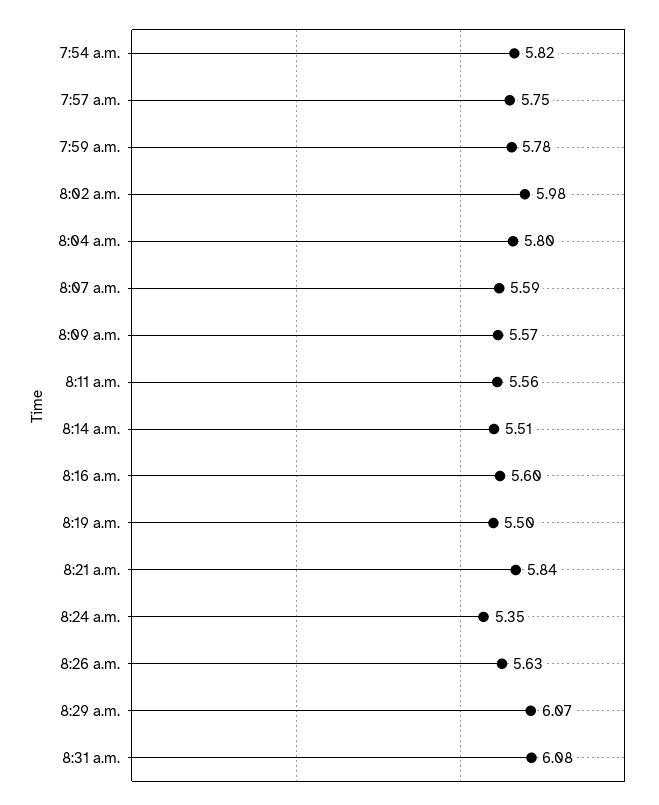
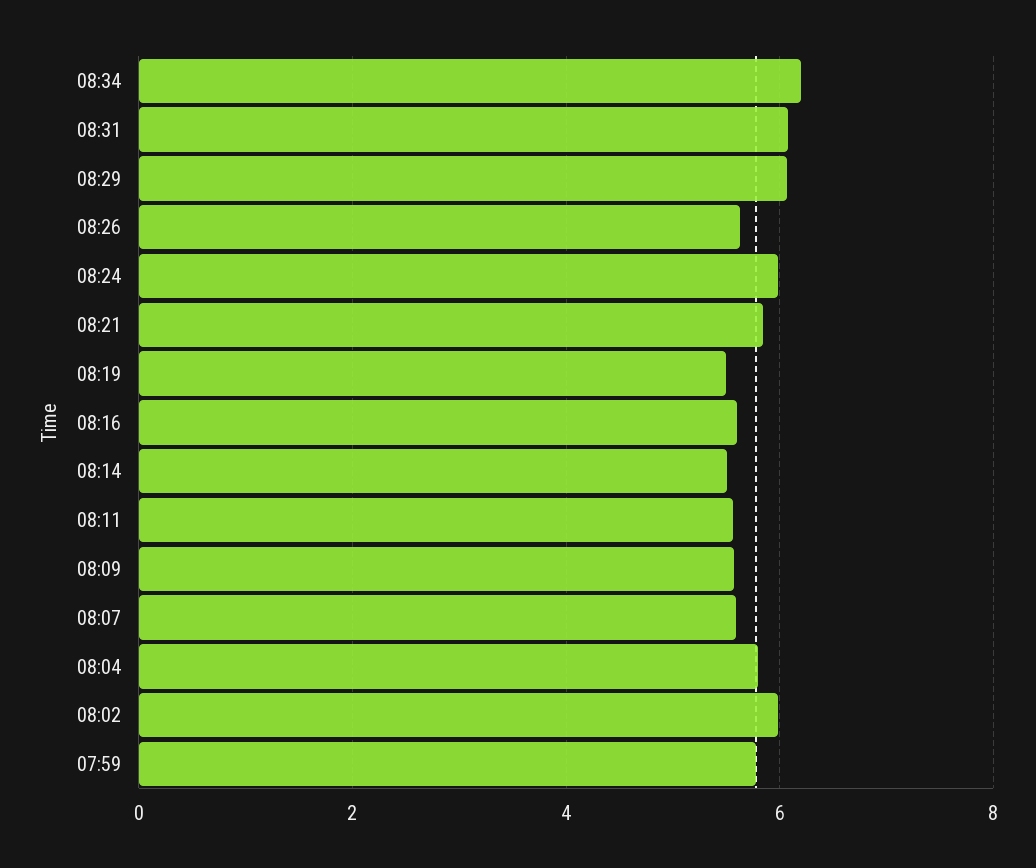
7:54 a.m.: 5.82 -> none
7:57 a.m.: 5.75 -> none
8:24 a.m.: 5.35 -> 6
08:34: none -> 6.2

